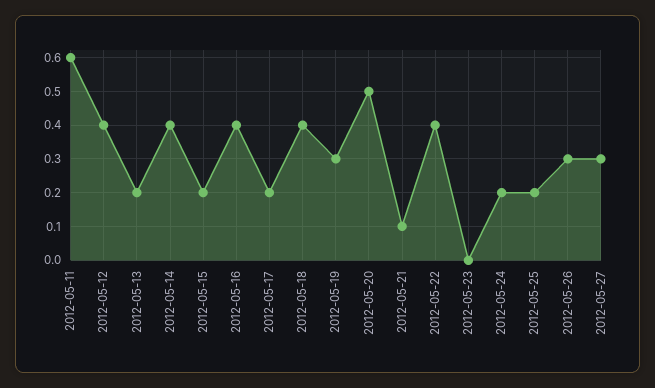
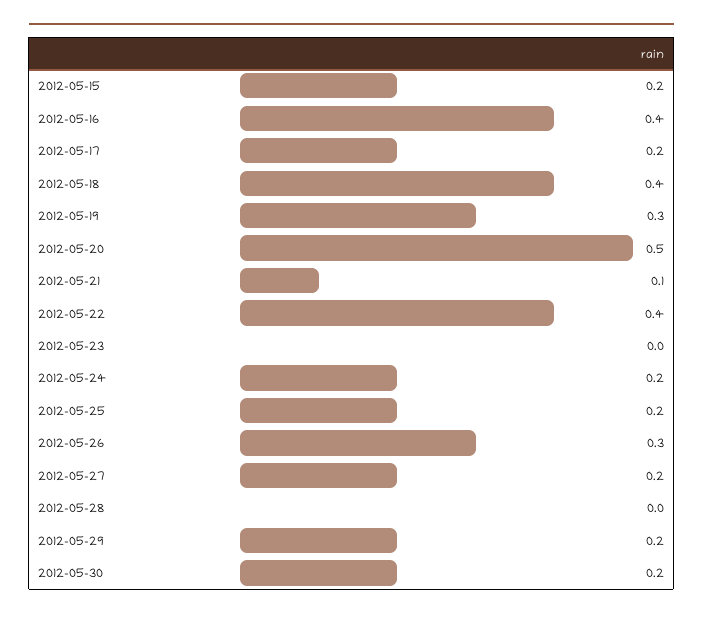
2012-05-11: 0.6 -> none
2012-05-12: 0.4 -> none
2012-05-13: 0.2 -> none
2012-05-14: 0.4 -> none
2012-05-27: 0.3 -> 0.2
2012-05-28: none -> 0
2012-05-29: none -> 0.2
2012-05-30: none -> 0.2

